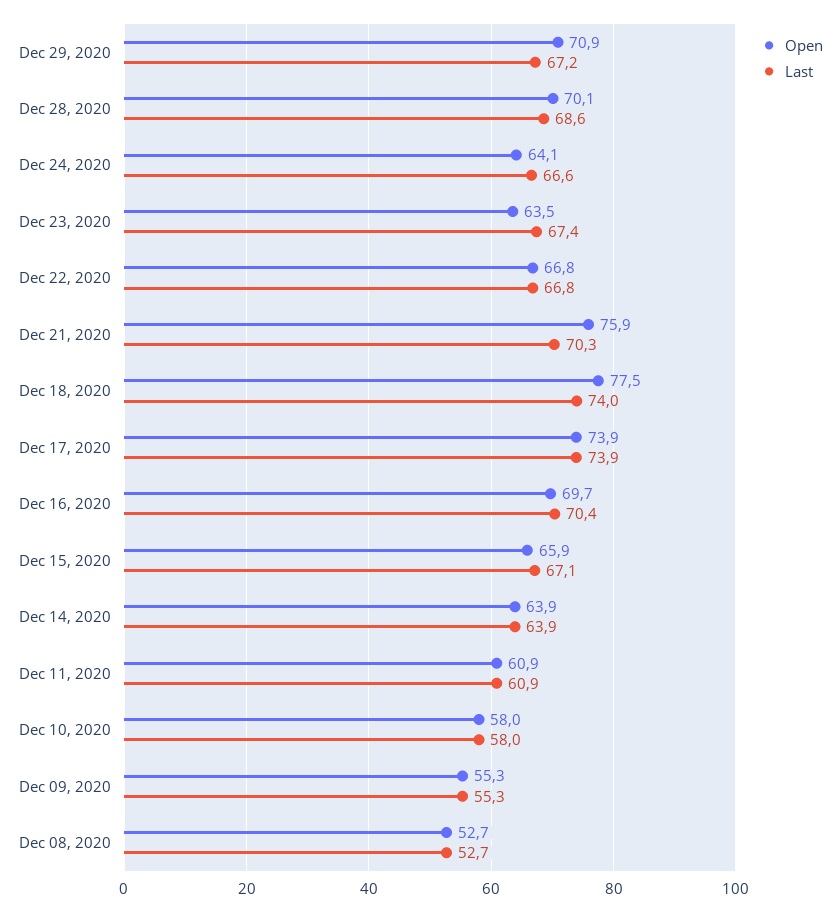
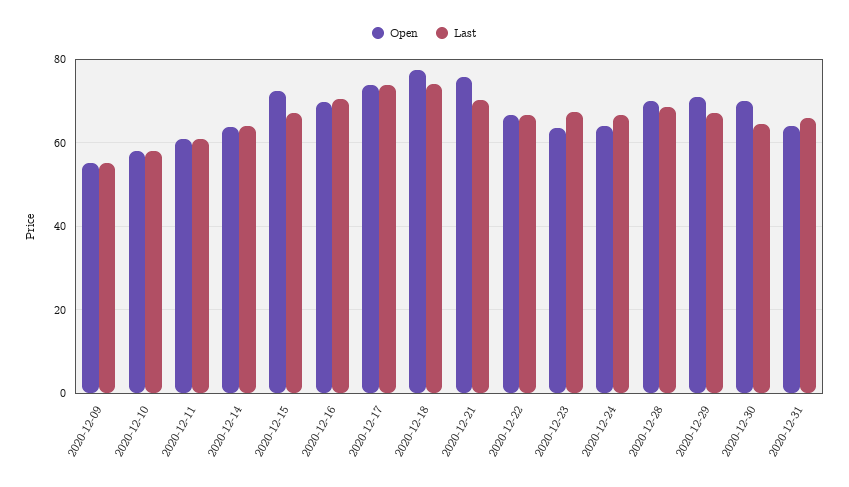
Open, Dec 15, 2020: 65.9 -> 72
Open, Dec 08, 2020: 52.7 -> none
Last, Dec 08, 2020: 52.7 -> none
Open, 2020-12-30: none -> 70
Last, 2020-12-30: none -> 64
Open, 2020-12-31: none -> 64
Last, 2020-12-31: none -> 66

